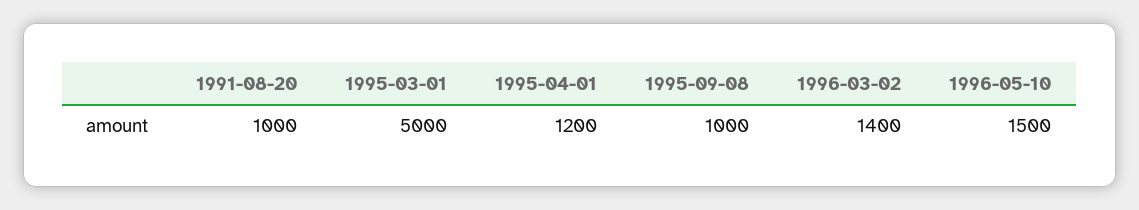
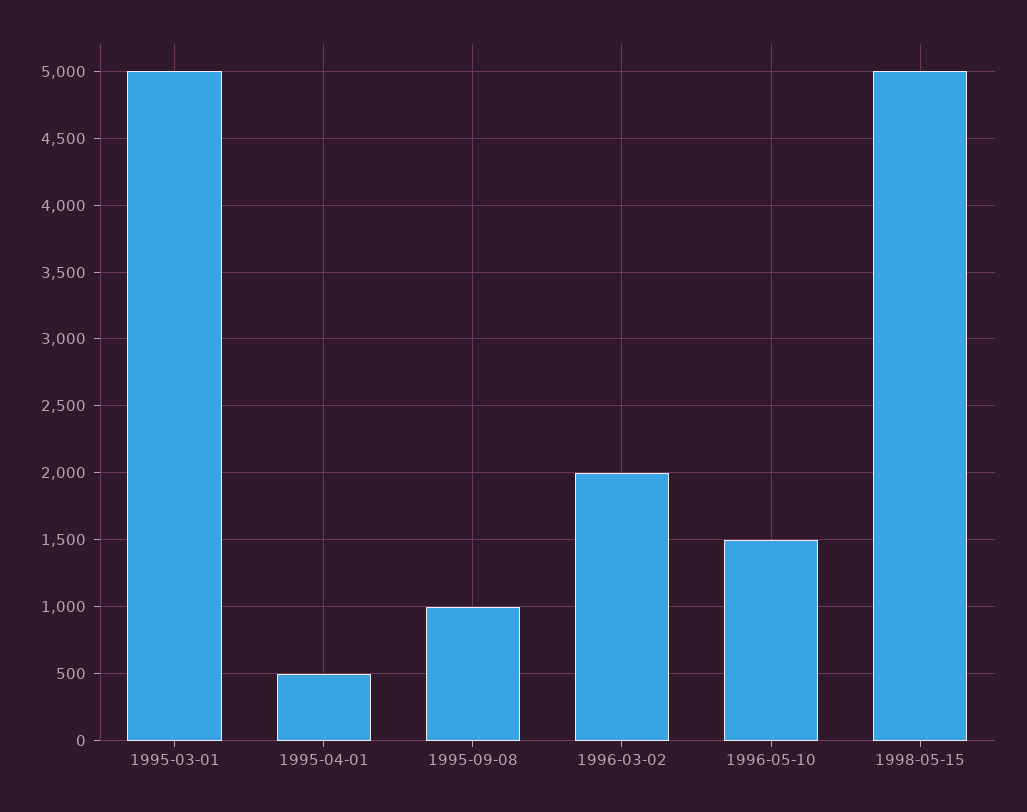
1991-08-20: 1000 -> none
1995-04-01: 1200 -> 500
1996-03-02: 1400 -> 2000
1998-05-15: none -> 5000

